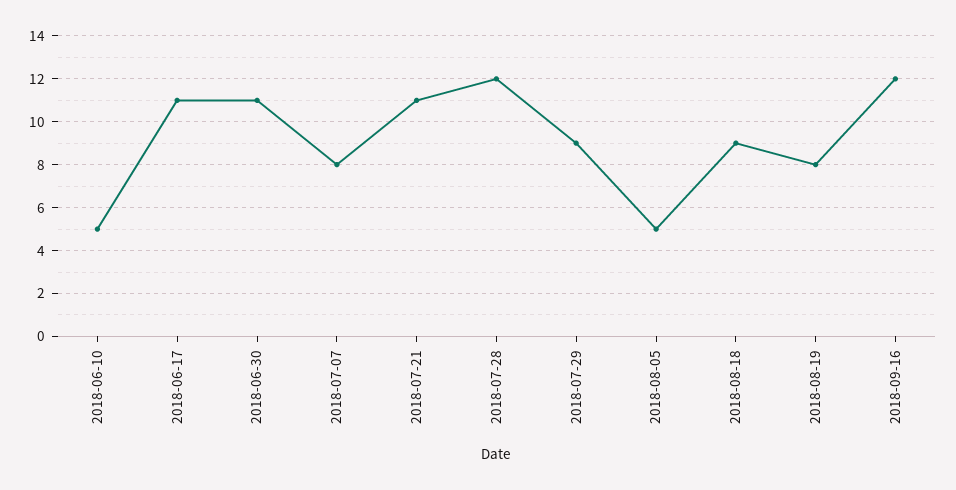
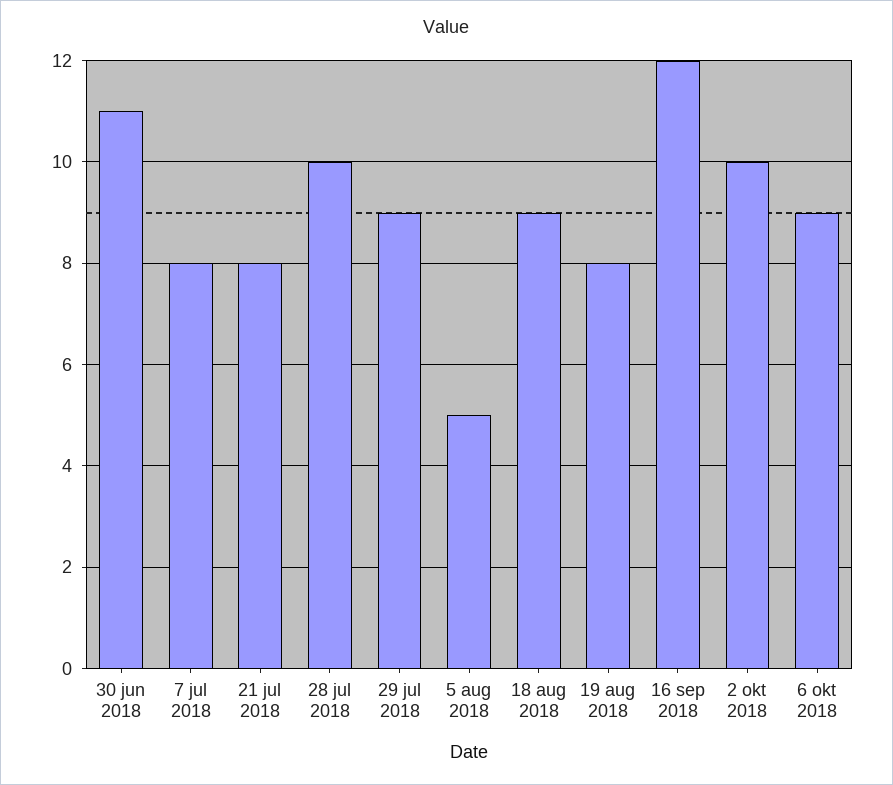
2018-06-10: 5 -> none
2018-06-17: 11 -> none
2018-07-21: 11 -> 8
2018-07-28: 12 -> 10
2 okt 2018: none -> 10
6 okt 2018: none -> 9

